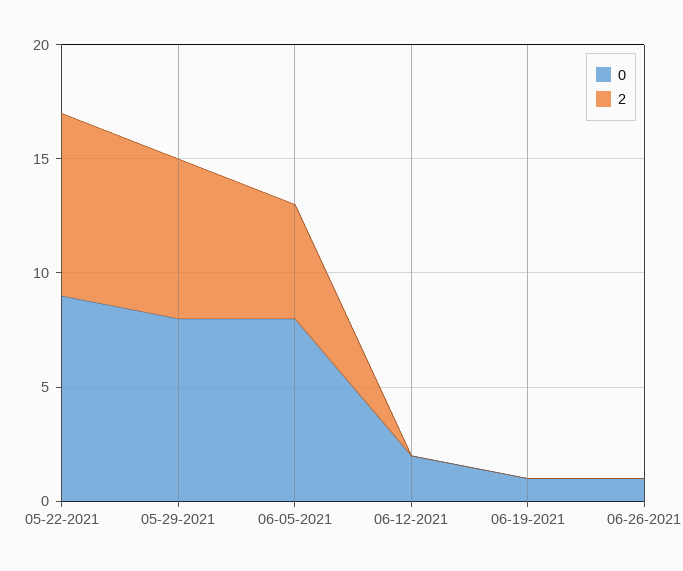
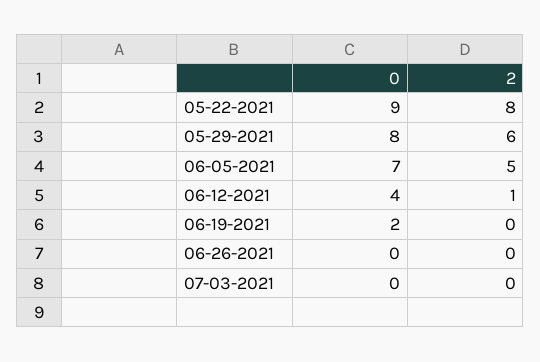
2, 05-29-2021: 7 -> 6
0, 06-05-2021: 8 -> 7
0, 06-12-2021: 2 -> 4
2, 06-12-2021: 0 -> 1
0, 06-19-2021: 1 -> 2
0, 06-26-2021: 1 -> 0
0, 07-03-2021: none -> 0
2, 07-03-2021: none -> 0

